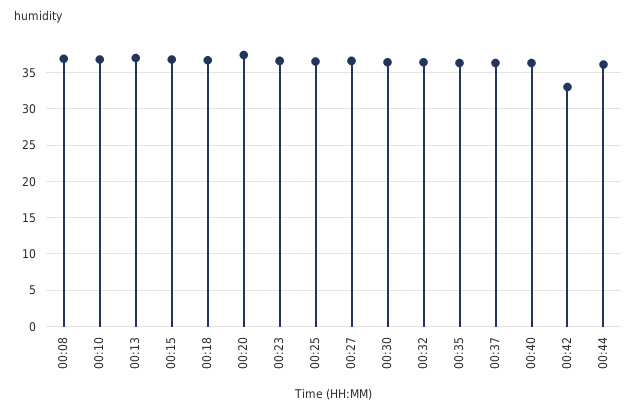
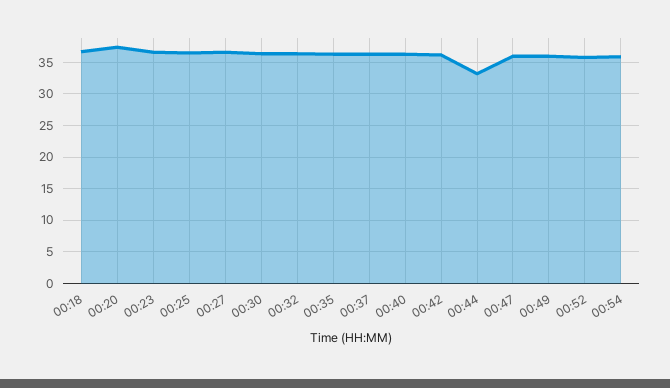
00:08: 37 -> none
00:10: 37 -> none
00:13: 37 -> none
00:15: 37 -> none
00:42: 33 -> 36
00:44: 36 -> 33
00:47: none -> 36
00:49: none -> 36
00:52: none -> 36
00:54: none -> 36

